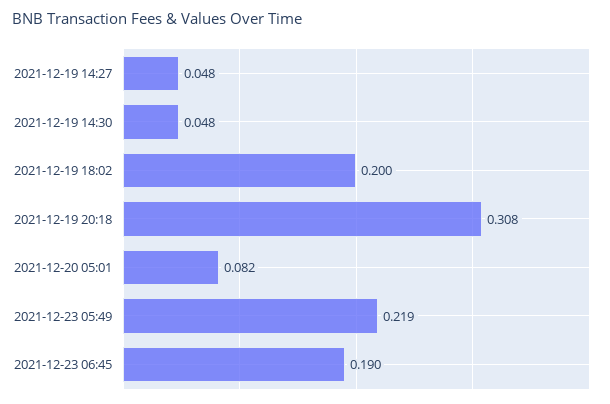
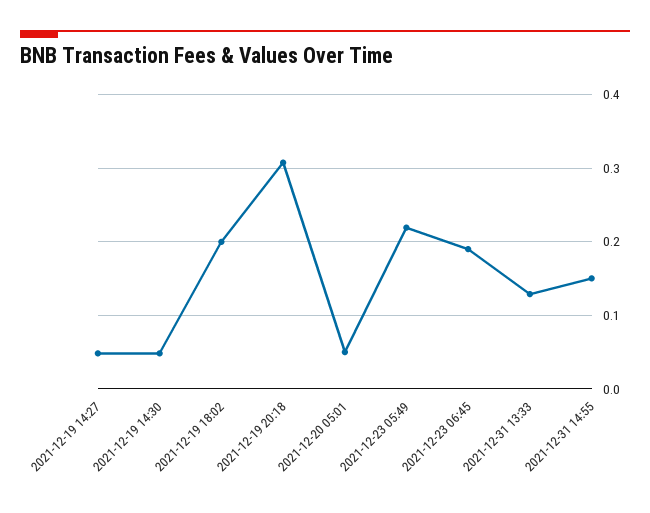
2021-12-20 05:01: 0.082 -> 0.05
2021-12-31 13:33: none -> 0.13
2021-12-31 14:55: none -> 0.15

